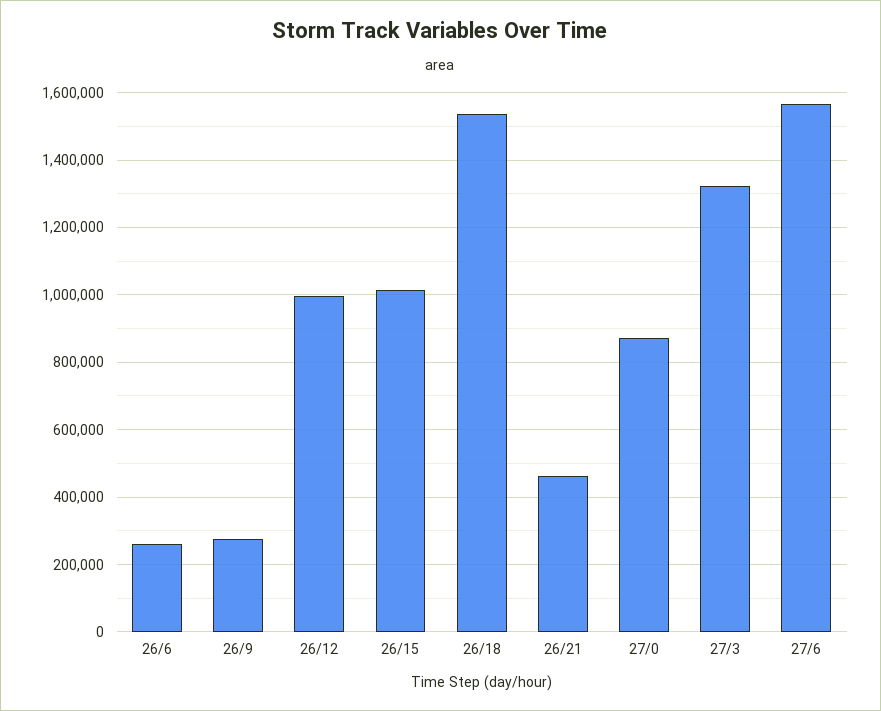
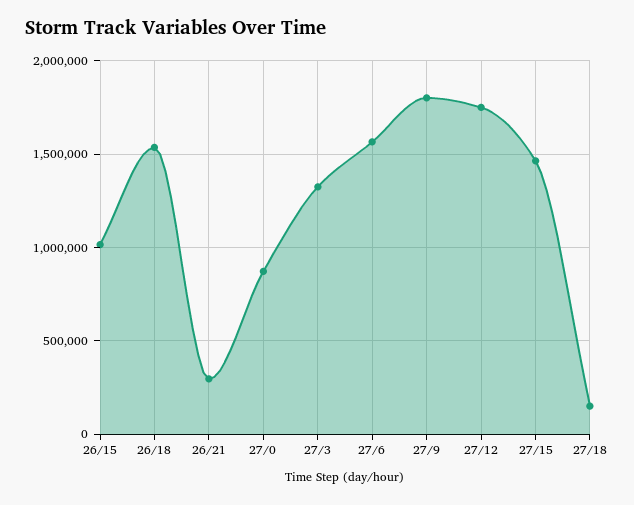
26/6: 260000 -> none
26/9: 280000 -> none
26/12: 1000000 -> none
26/21: 460000 -> 300000
27/9: none -> 1800000
27/12: none -> 1750000
27/15: none -> 1450000
27/18: none -> 150000

